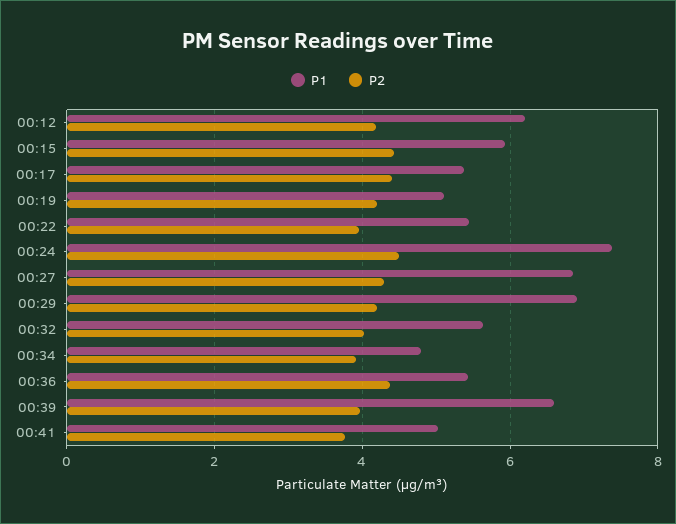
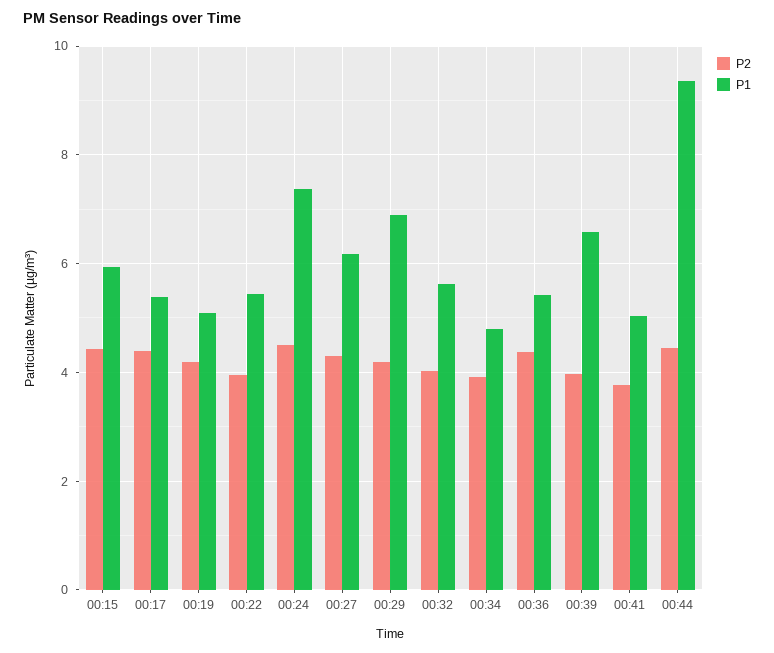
P1, 00:12: 6.2 -> none
P2, 00:12: 4.2 -> none
P1, 00:27: 6.8 -> 6.2
P2, 00:44: none -> 4.4
P1, 00:44: none -> 9.4

